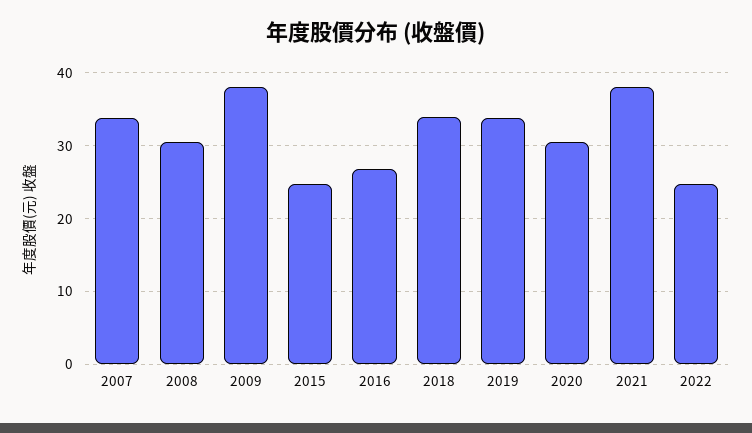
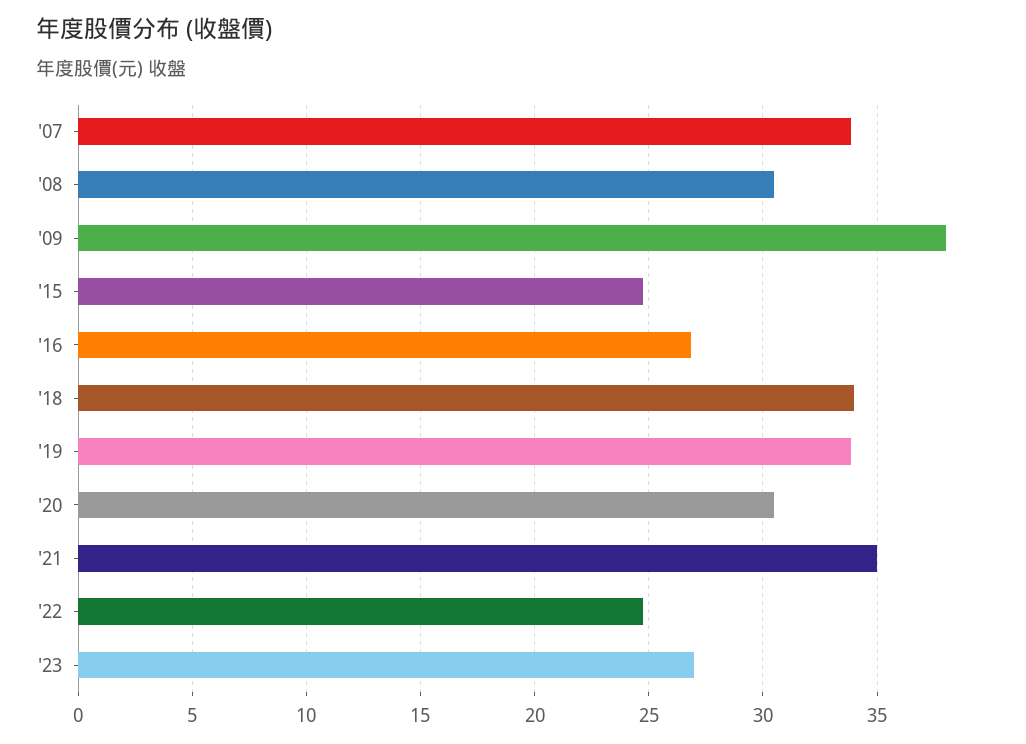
2021: 38 -> 35
'23: none -> 27

